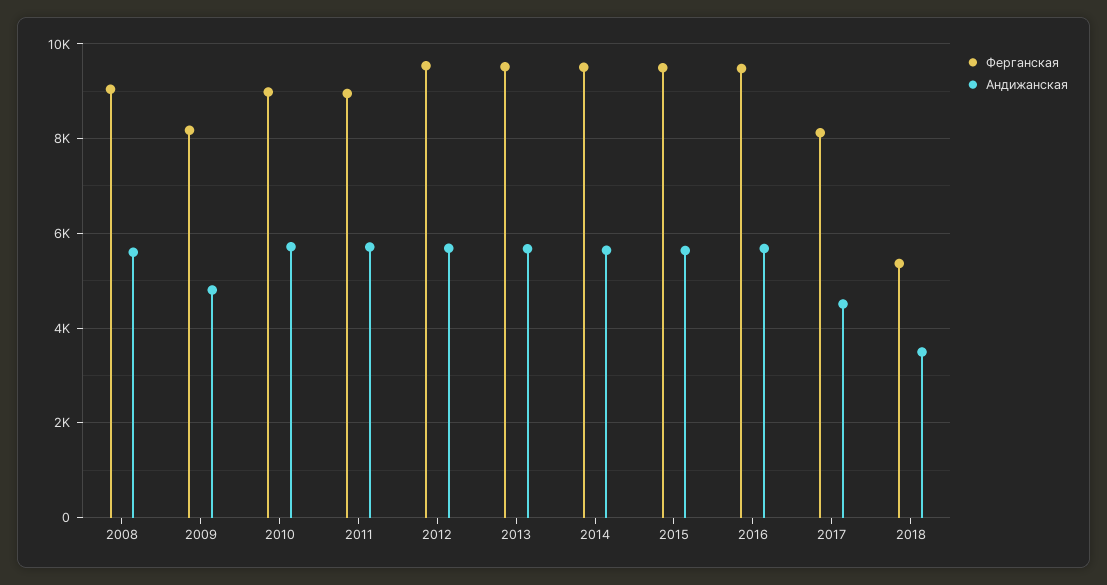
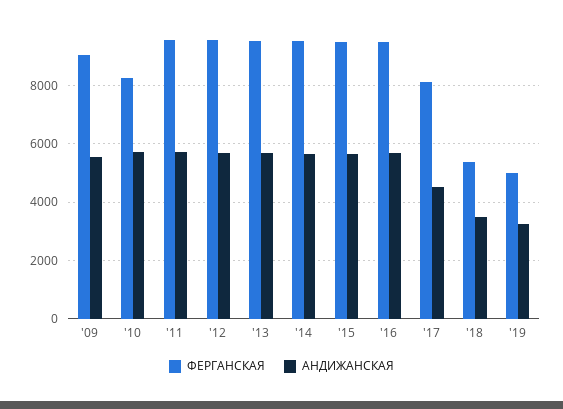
Ферганская, 2008: 9000 -> none
Андижанская, 2008: 5600 -> none
Ферганская, 2009: 8200 -> 9000
Андижанская, 2009: 4800 -> 5500
Ферганская, 2010: 9000 -> 8250
Ферганская, 2011: 9000 -> 9500
Ферганская, '19: none -> 5000
Андижанская, '19: none -> 3250

